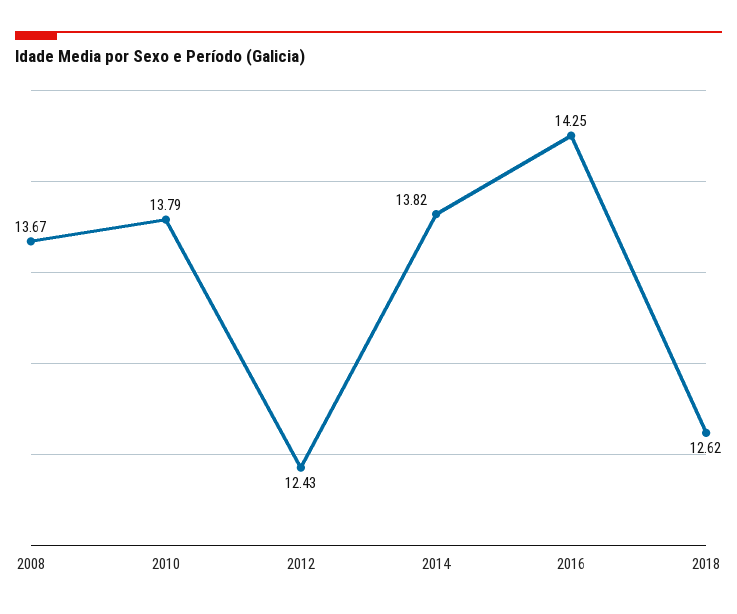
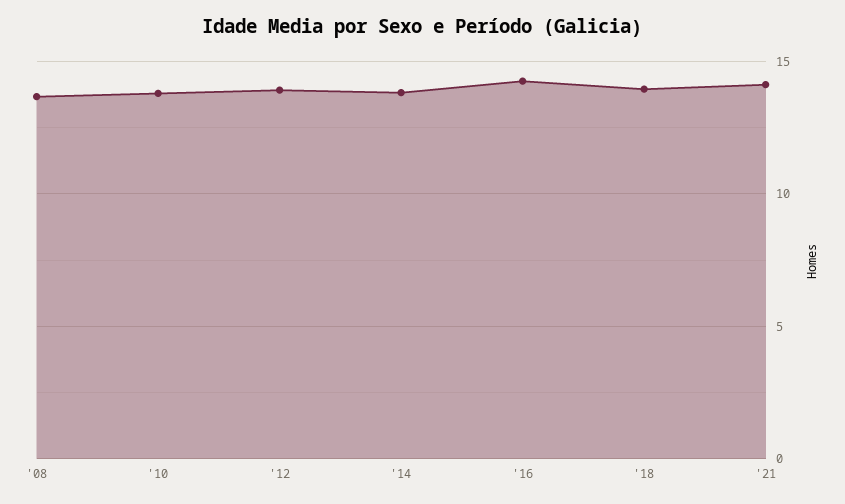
2012: 12.43 -> 14
2018: 12.62 -> 14
'21: none -> 14

